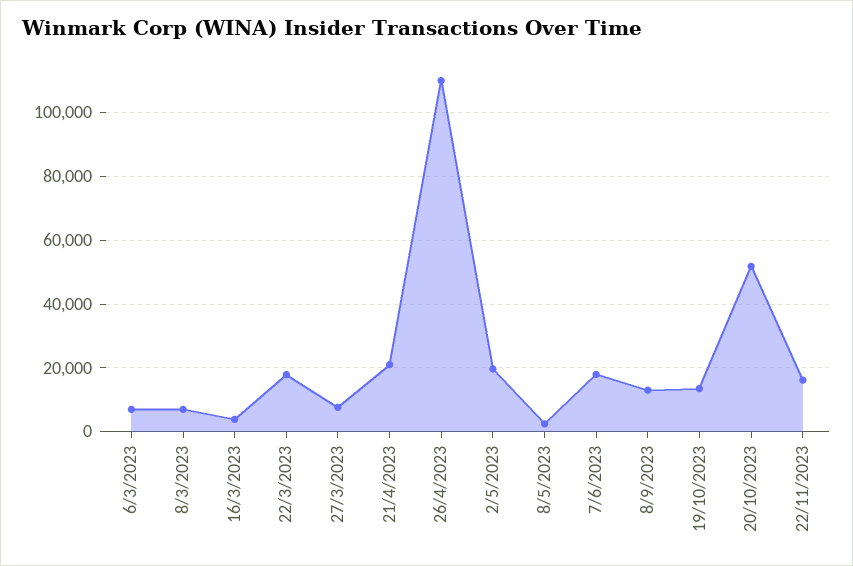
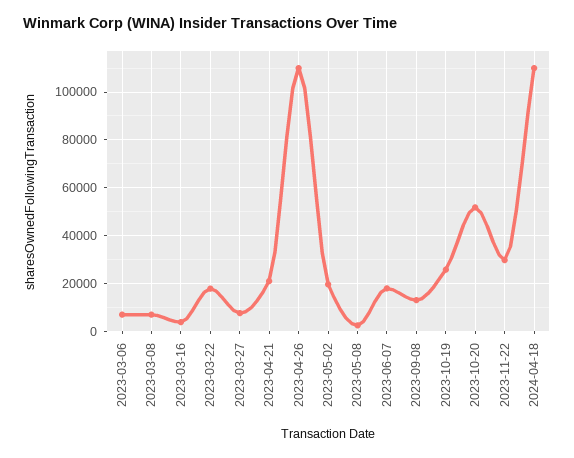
19/10/2023: 14000 -> 25000
22/11/2023: 16000 -> 30000
2024-04-18: none -> 110000

